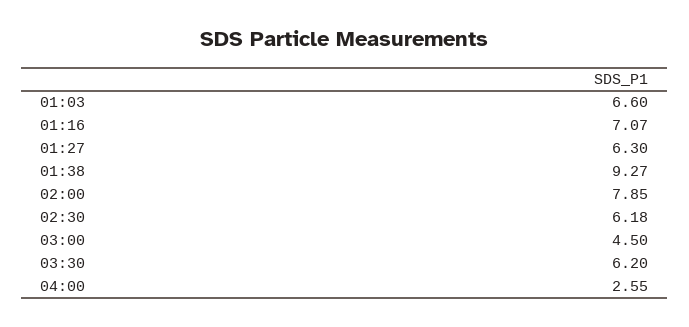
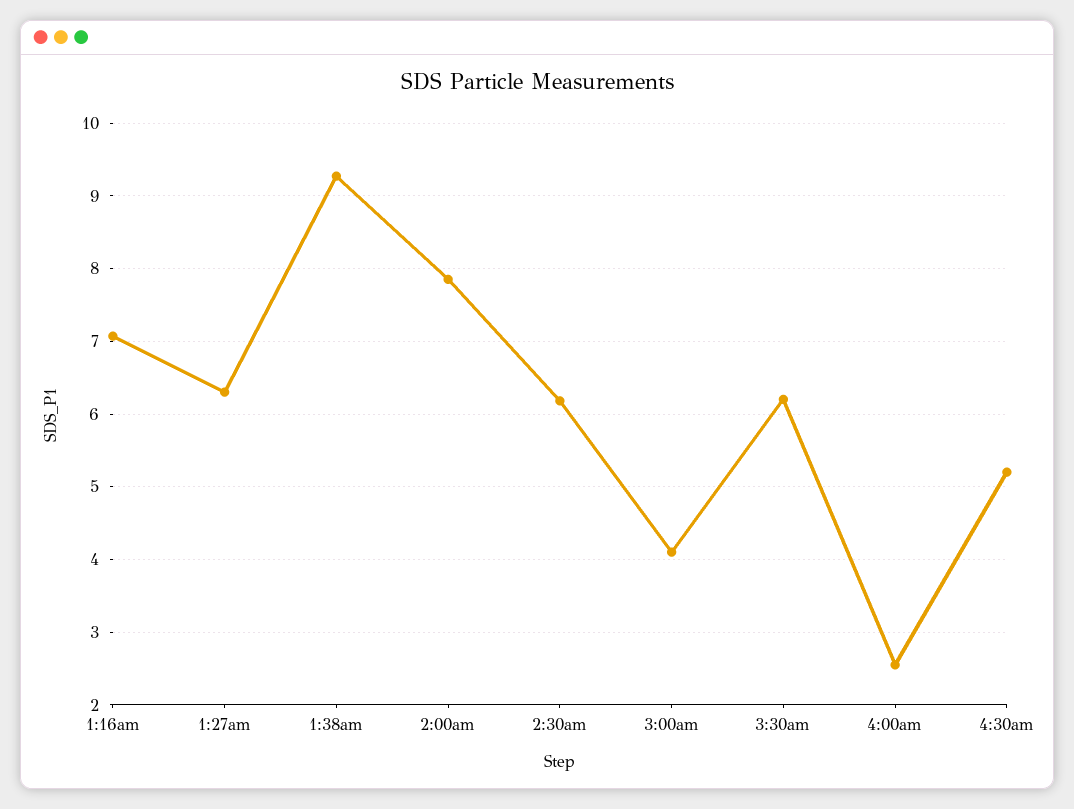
01:03: 6.6 -> none
03:00: 4.5 -> 4.1
4:30am: none -> 5.2

